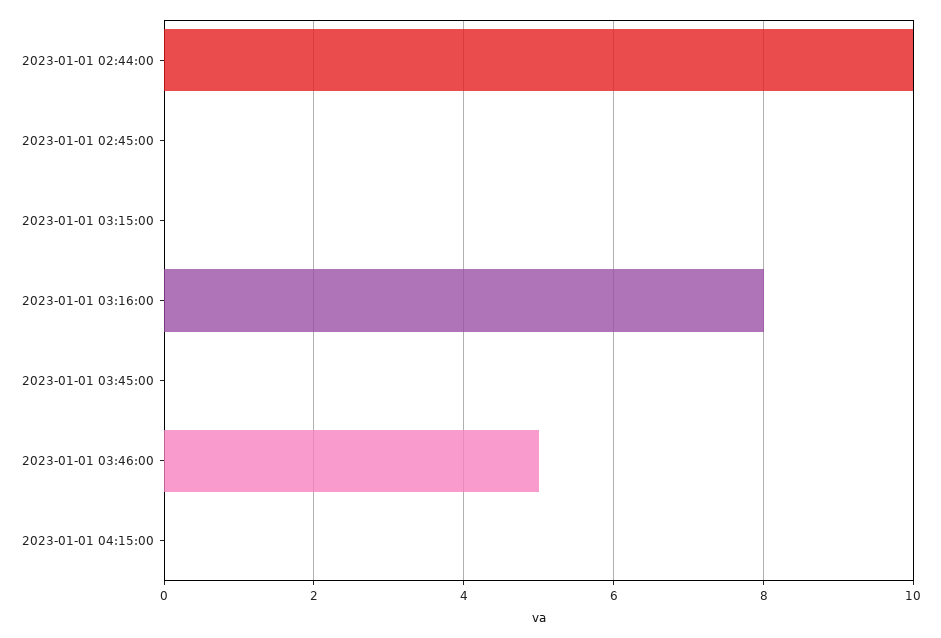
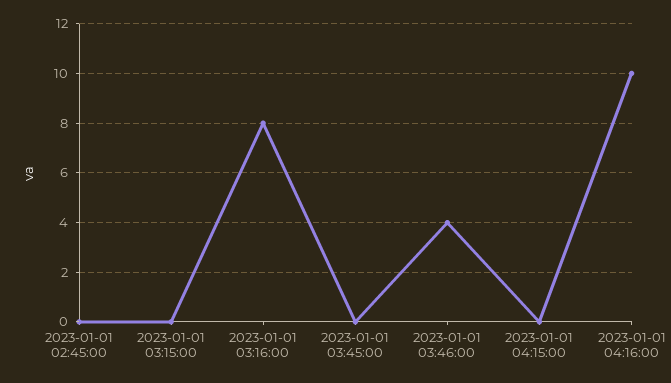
2023-01-01 02:44:00: 10 -> none
2023-01-01 03:46:00: 5 -> 4
2023-01-01 04:16:00: none -> 10

